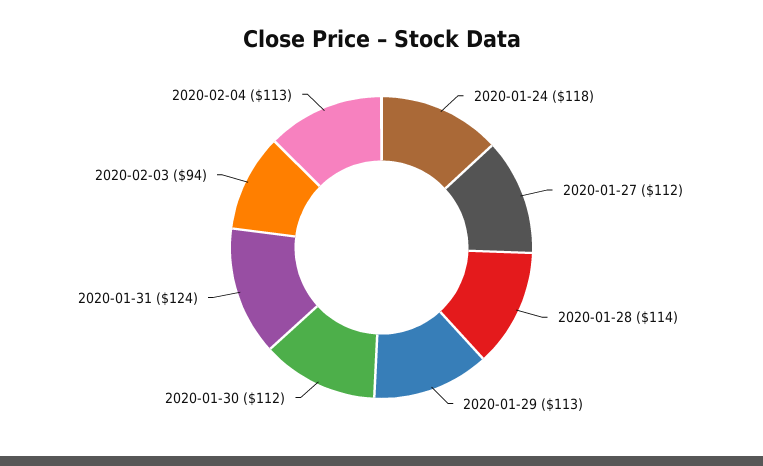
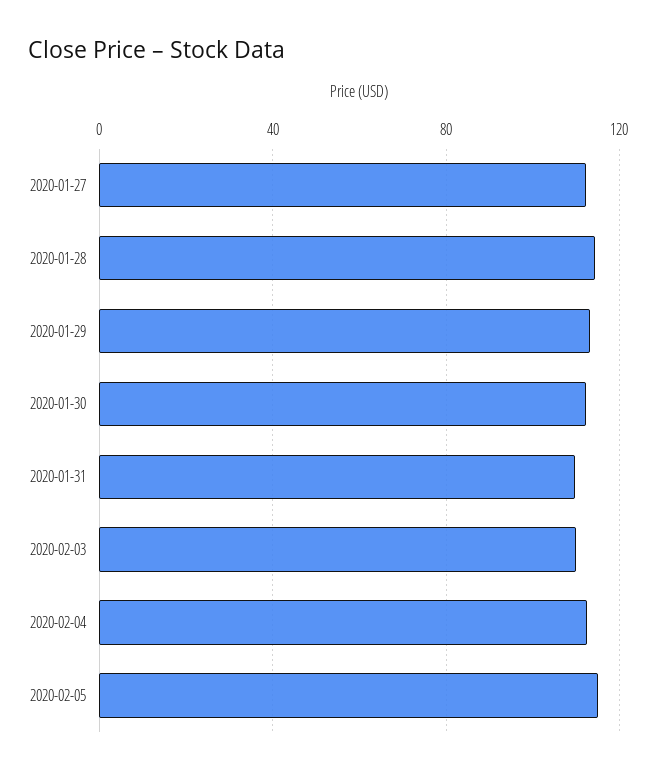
2020-01-24: 118 -> none
2020-01-31: 124 -> 110
2020-02-03: 94 -> 110
2020-02-05: none -> 115

